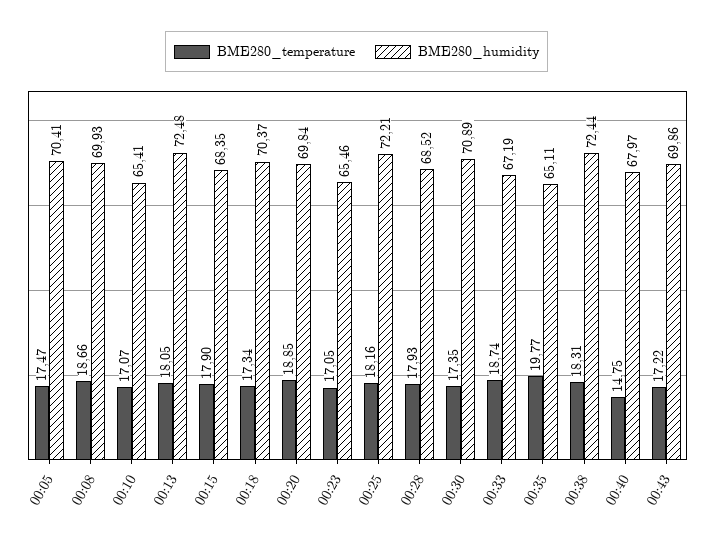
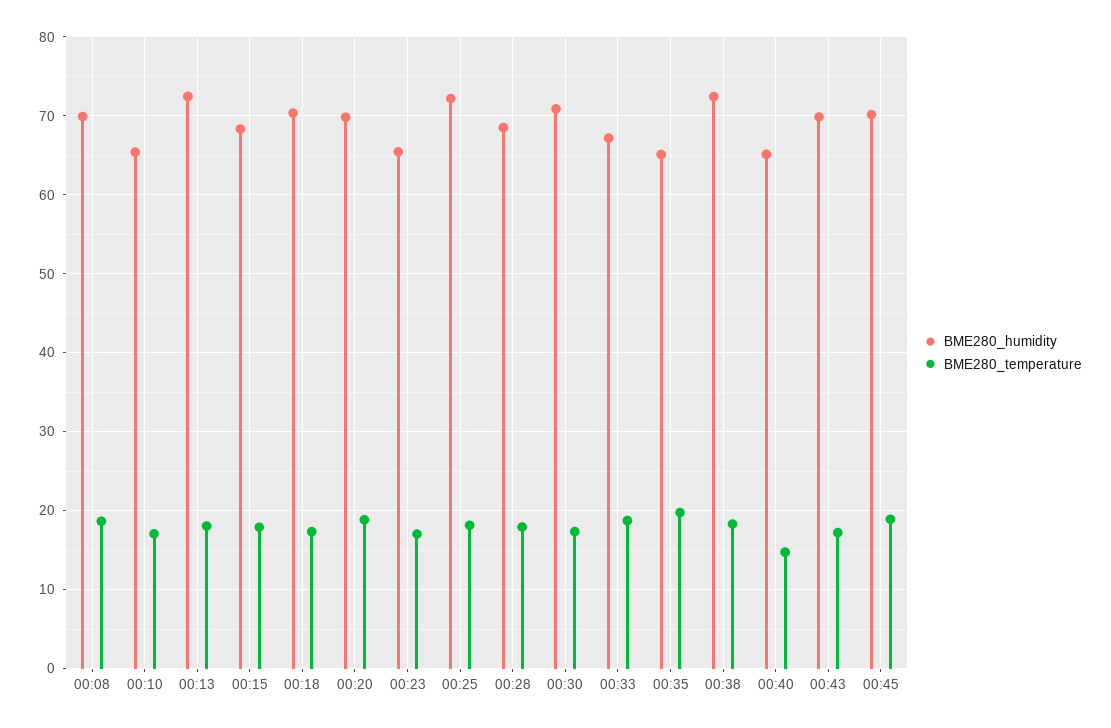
BME280_temperature, 00:05: 17.47 -> none
BME280_humidity, 00:05: 70.41 -> none
BME280_humidity, 00:40: 67.97 -> 65
BME280_humidity, 00:45: none -> 70
BME280_temperature, 00:45: none -> 19

